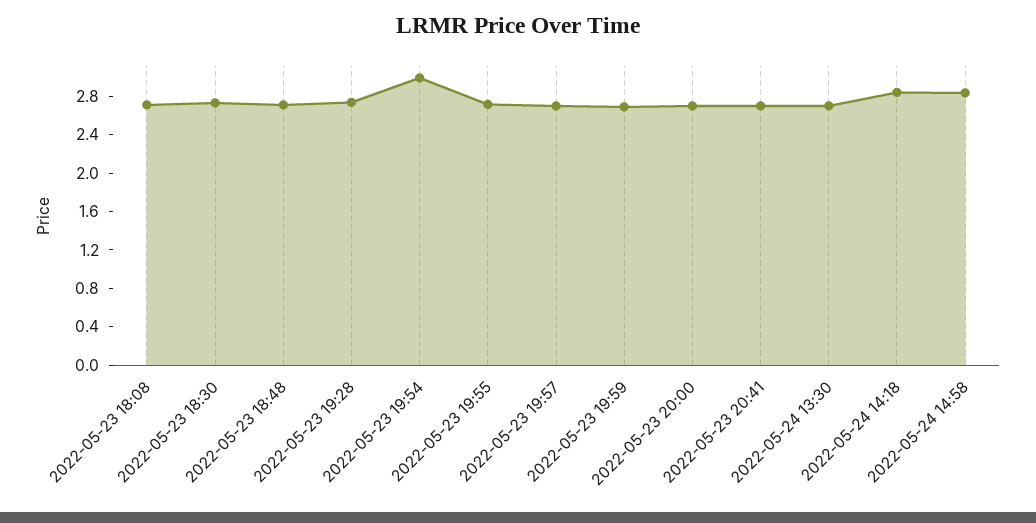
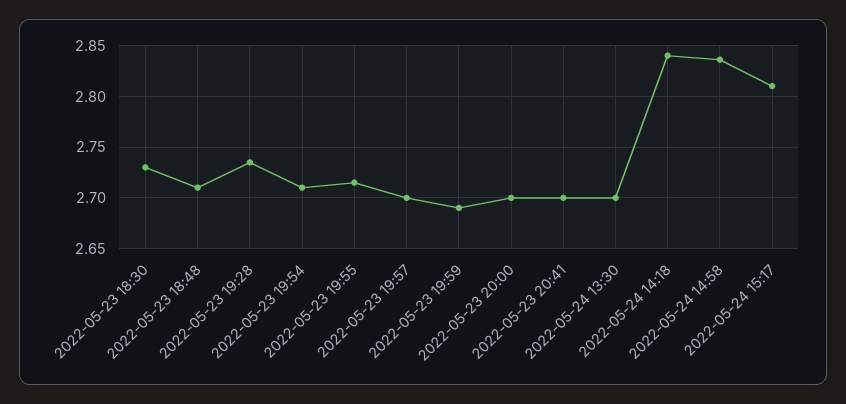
2022-05-23 18:08: 2.7 -> none
2022-05-23 19:54: 3 -> 2.71
2022-05-24 15:17: none -> 2.81

